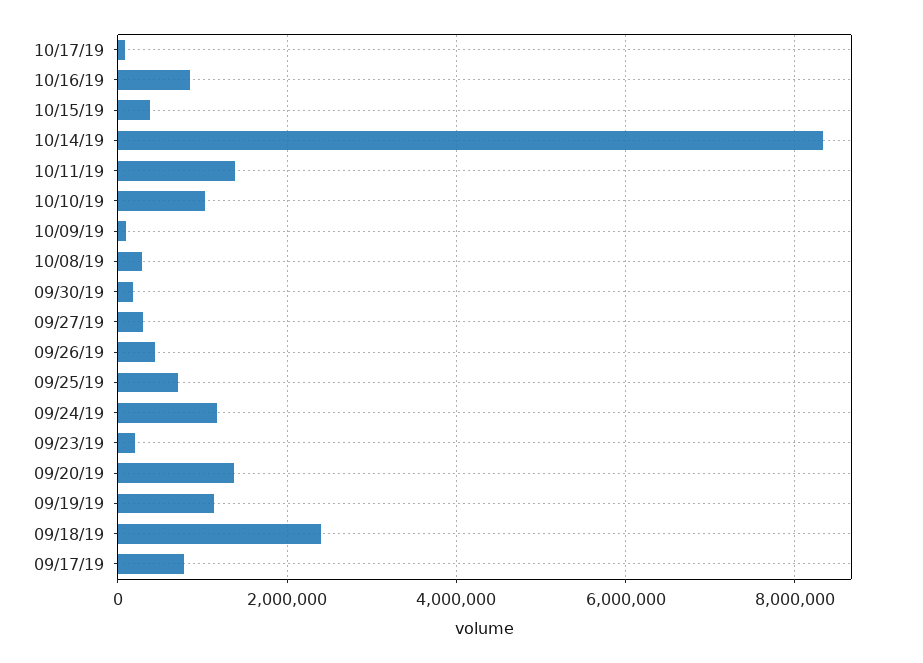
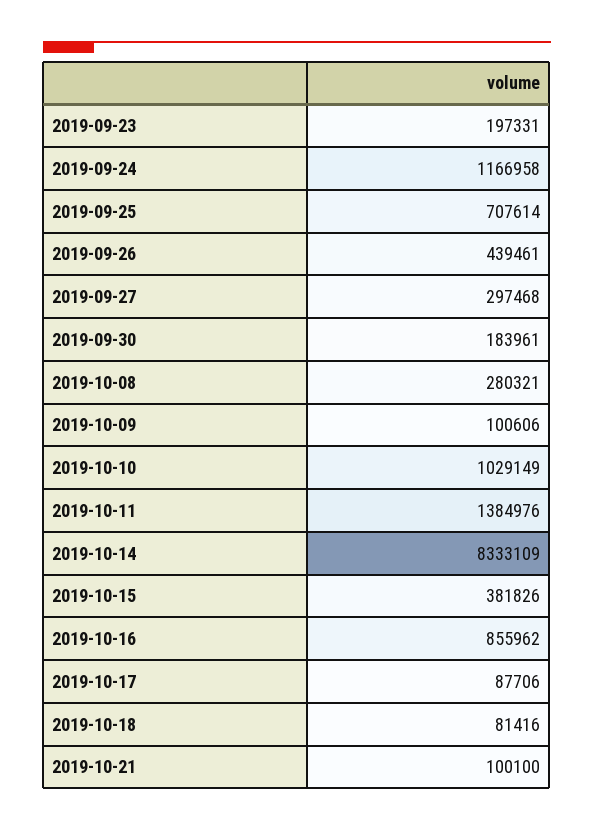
09/20/19: 1400000 -> none
09/19/19: 1200000 -> none
09/18/19: 2400000 -> none
09/17/19: 800000 -> none
2019-10-18: none -> 81416
2019-10-21: none -> 100100

